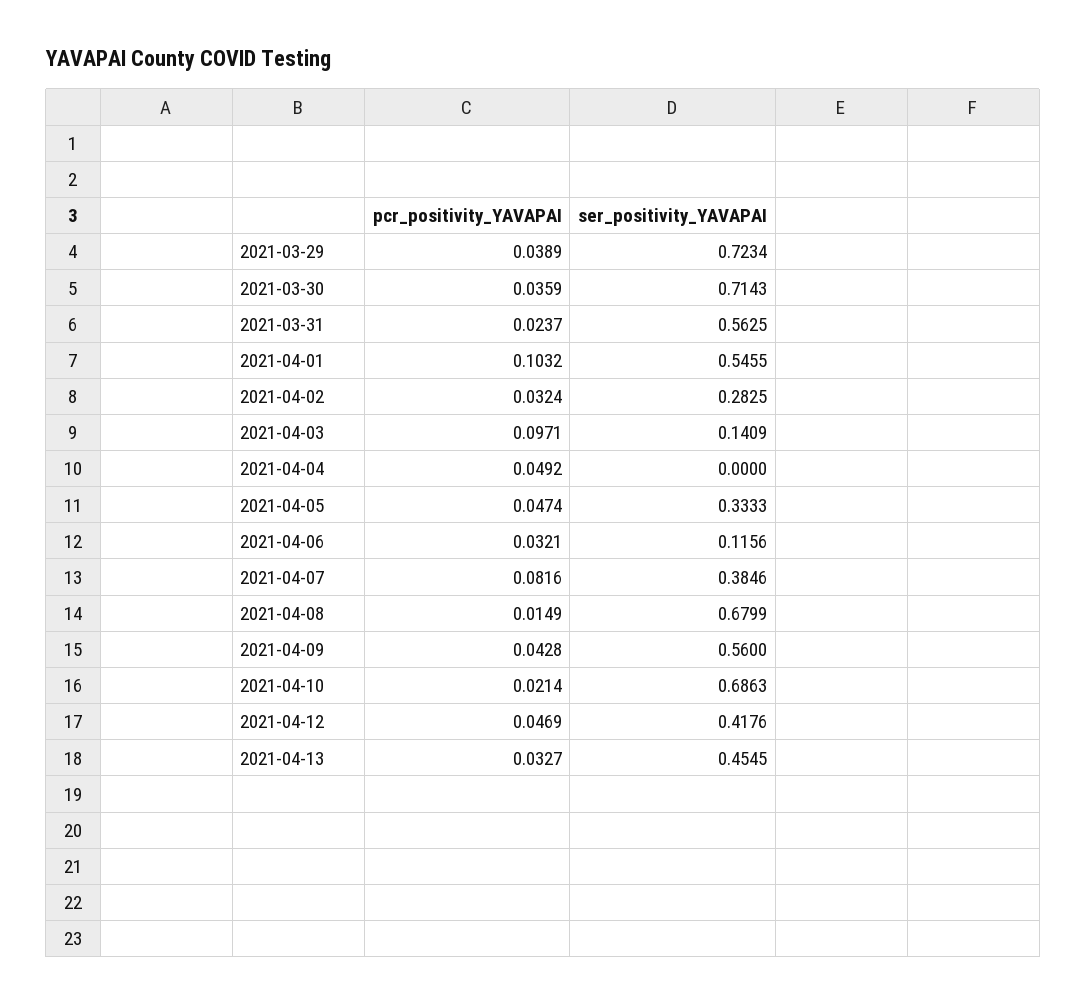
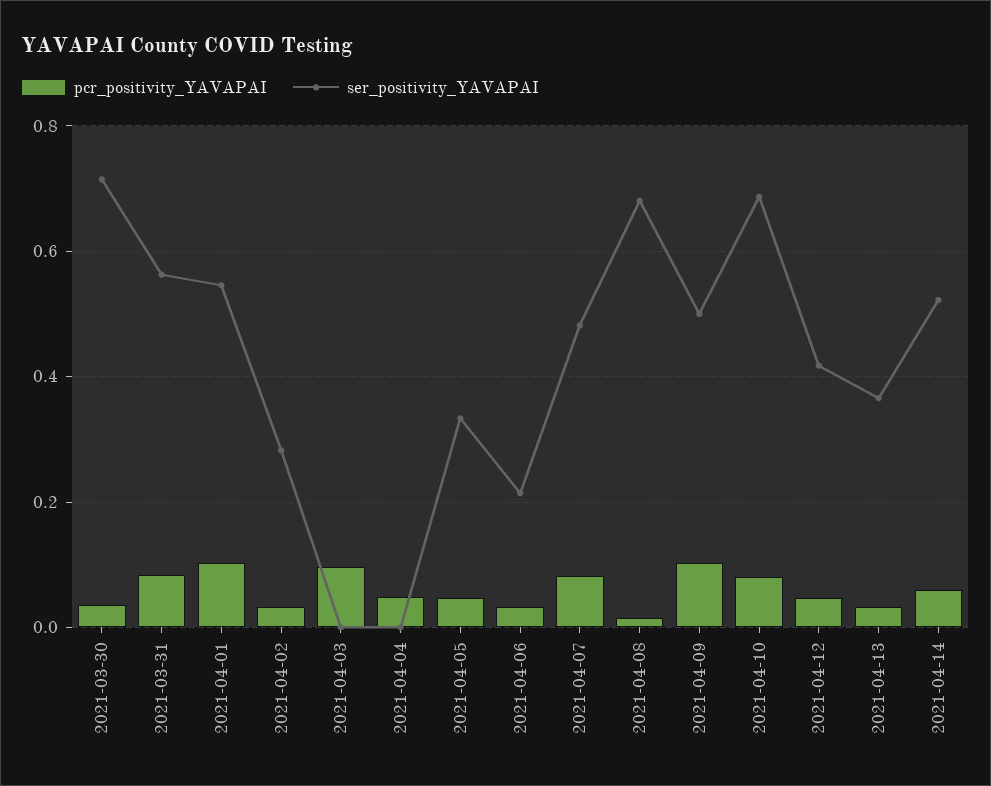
pcr_positivity_YAVAPAI, 2021-03-29: 0.0389 -> none
ser_positivity_YAVAPAI, 2021-03-29: 0.7234 -> none
pcr_positivity_YAVAPAI, 2021-03-31: 0.0237 -> 0.08
ser_positivity_YAVAPAI, 2021-04-03: 0.1409 -> 0
ser_positivity_YAVAPAI, 2021-04-06: 0.1156 -> 0.22
ser_positivity_YAVAPAI, 2021-04-07: 0.3846 -> 0.48
pcr_positivity_YAVAPAI, 2021-04-09: 0.0428 -> 0.1
ser_positivity_YAVAPAI, 2021-04-09: 0.56 -> 0.5
pcr_positivity_YAVAPAI, 2021-04-10: 0.0214 -> 0.08
ser_positivity_YAVAPAI, 2021-04-13: 0.4545 -> 0.36
pcr_positivity_YAVAPAI, 2021-04-14: none -> 0.06
ser_positivity_YAVAPAI, 2021-04-14: none -> 0.52

